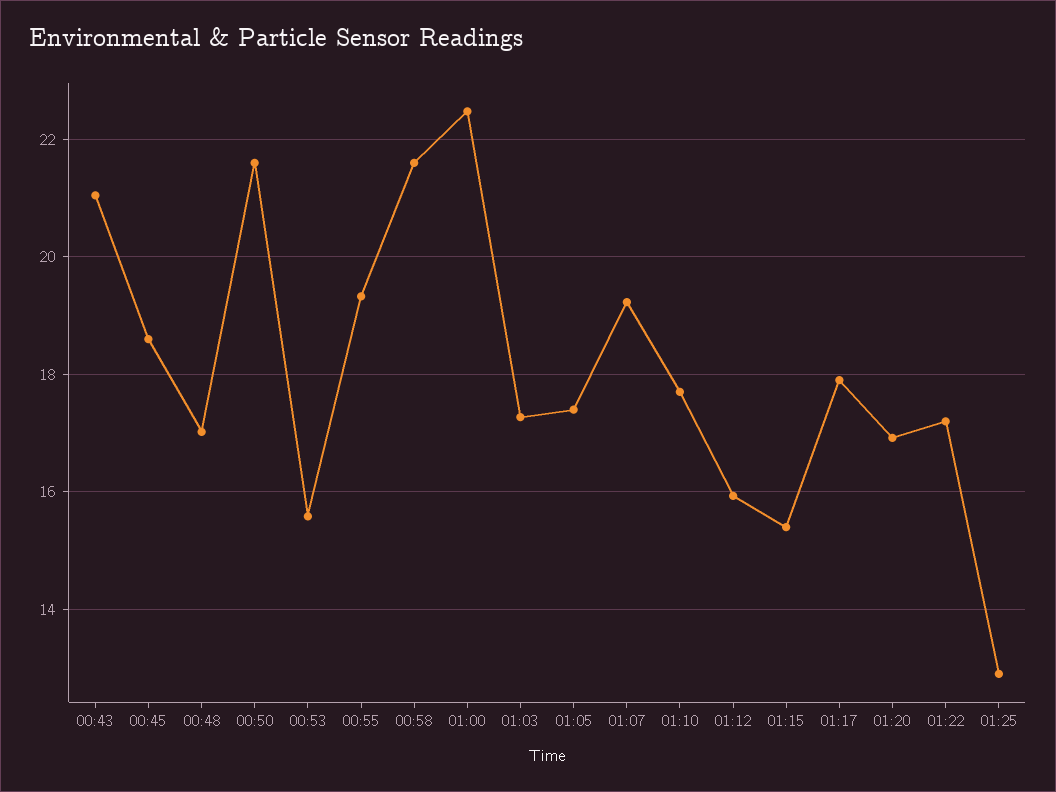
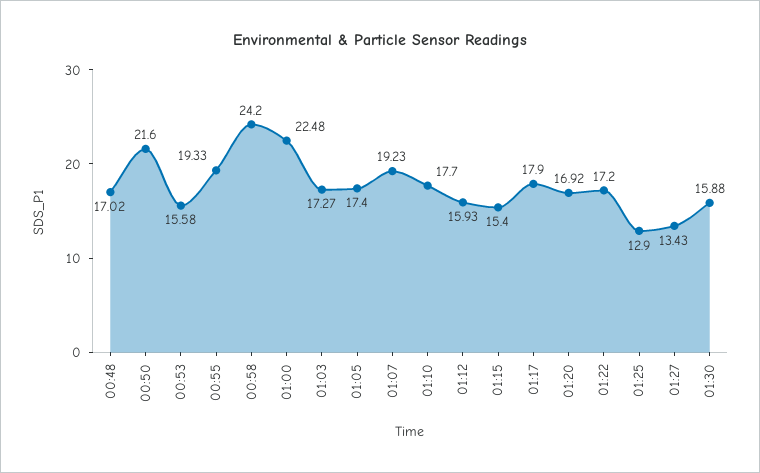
00:43: 21 -> none
00:45: 18.6 -> none
00:58: 21.6 -> 24.2
01:27: none -> 13.43
01:30: none -> 15.88

